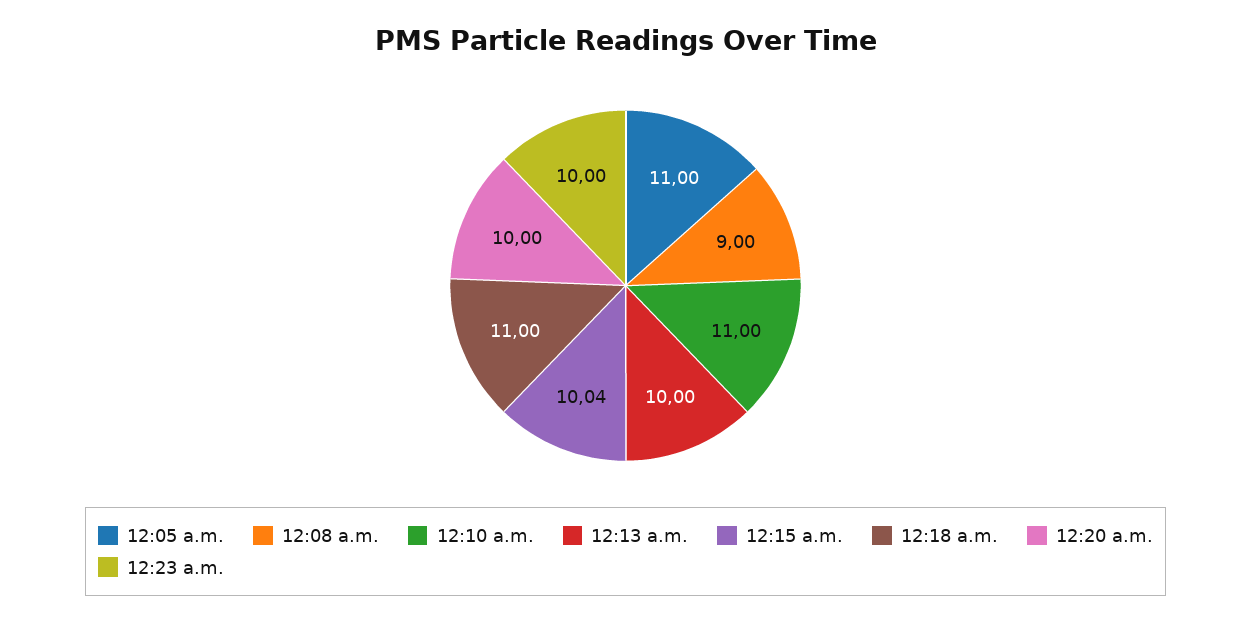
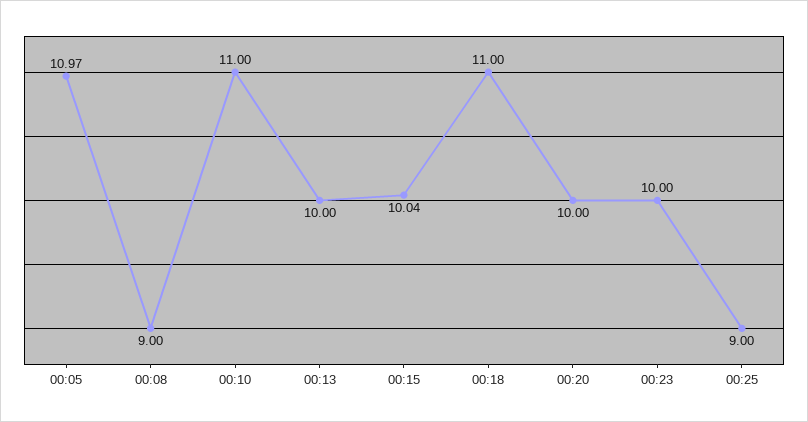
12:05 a.m.: 11 -> 10.97
00:25: none -> 9

